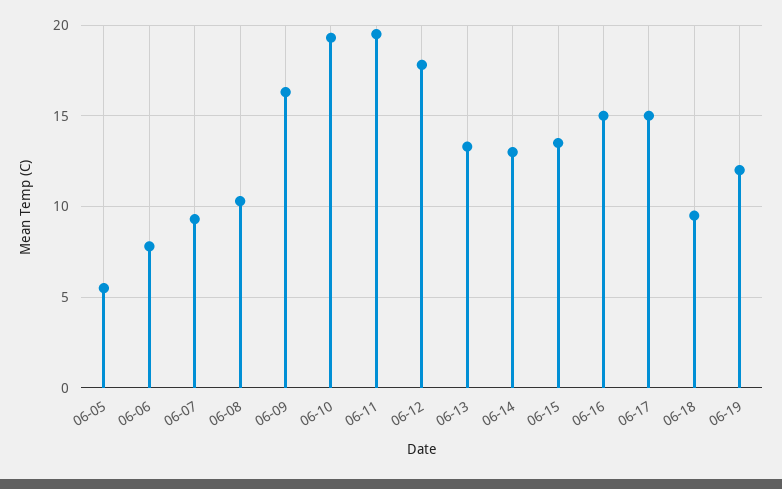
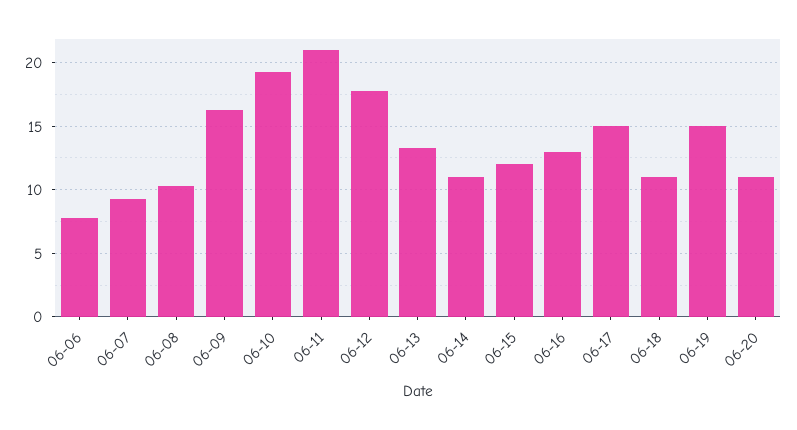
06-05: 5.5 -> none
06-11: 19.5 -> 21
06-14: 13 -> 11
06-15: 13.5 -> 12
06-16: 15 -> 13
06-18: 9.5 -> 11
06-19: 12 -> 15
06-20: none -> 11

